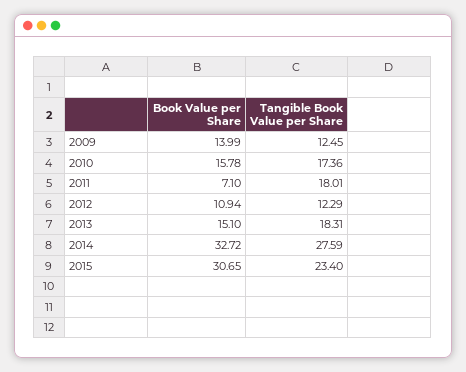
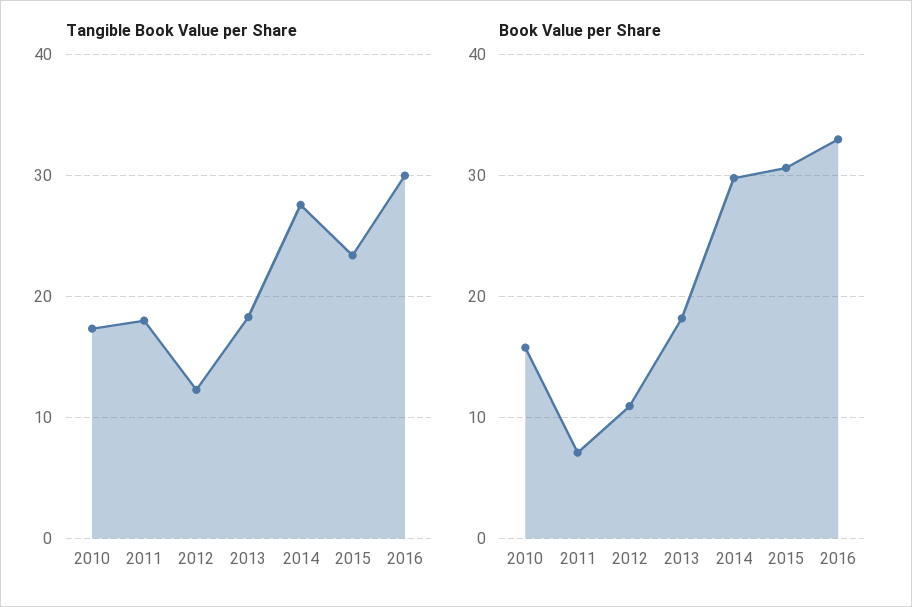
Book Value per Share, 2009: 13.99 -> none
Tangible Book Value per Share, 2009: 12.45 -> none
Book Value per Share, 2013: 15.1 -> 18
Book Value per Share, 2014: 32.72 -> 30
Tangible Book Value per Share, 2016: none -> 30
Book Value per Share, 2016: none -> 33

